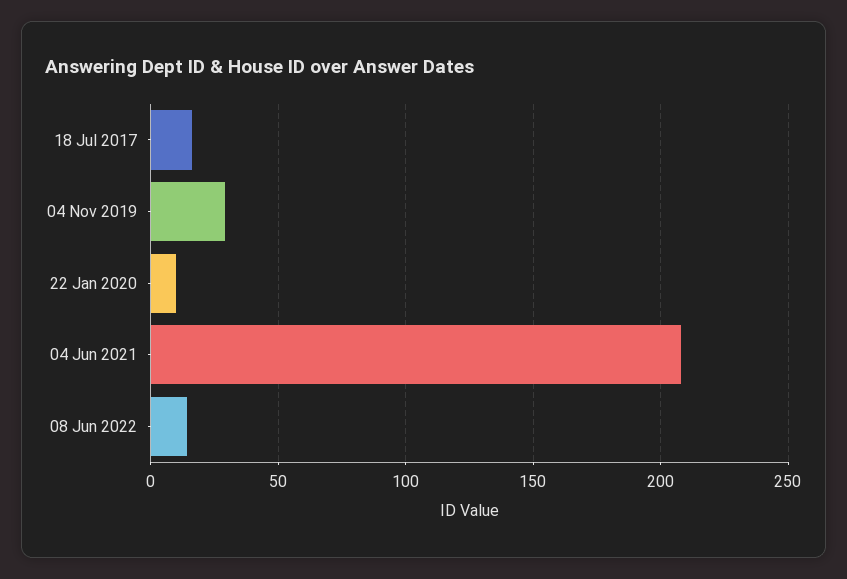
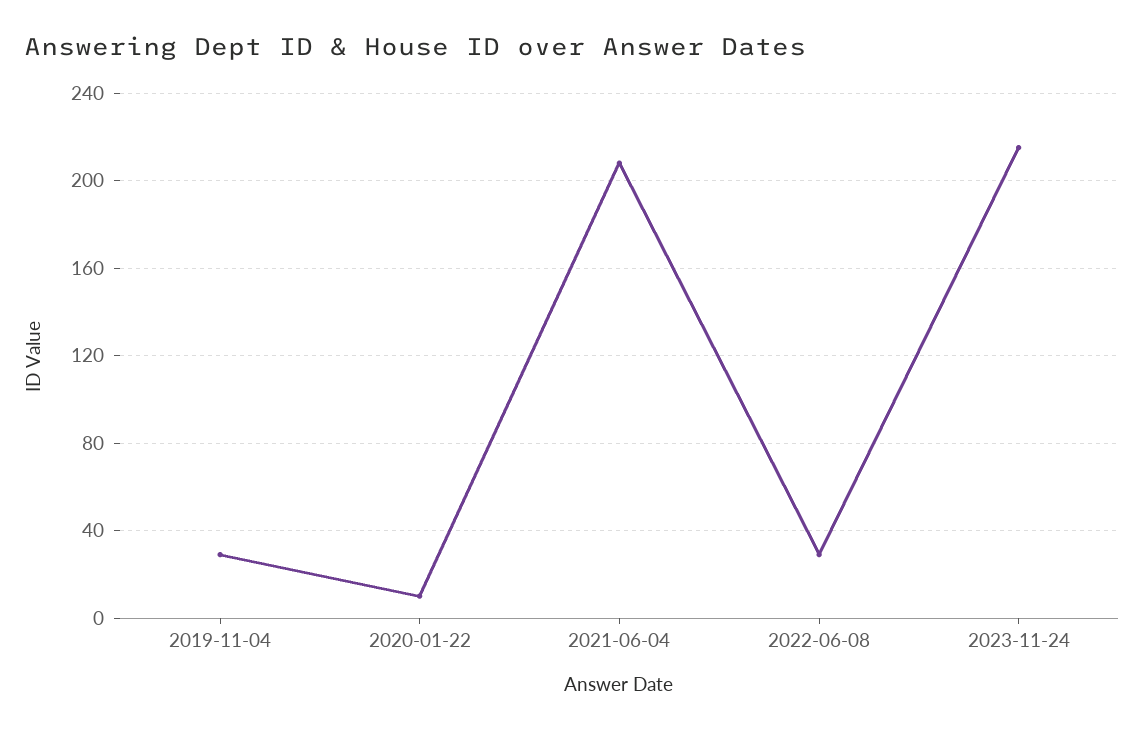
18 Jul 2017: 15 -> none
08 Jun 2022: 15 -> 30
2023-11-24: none -> 215

